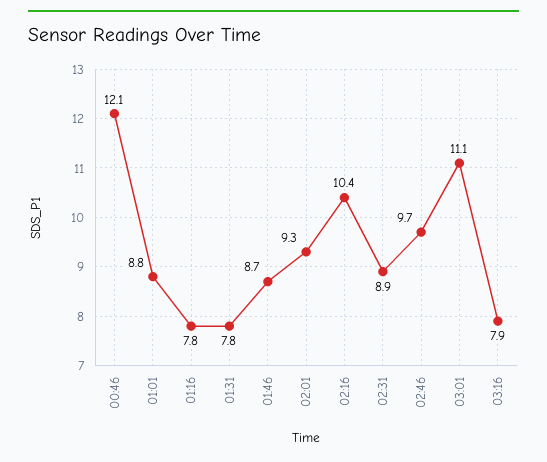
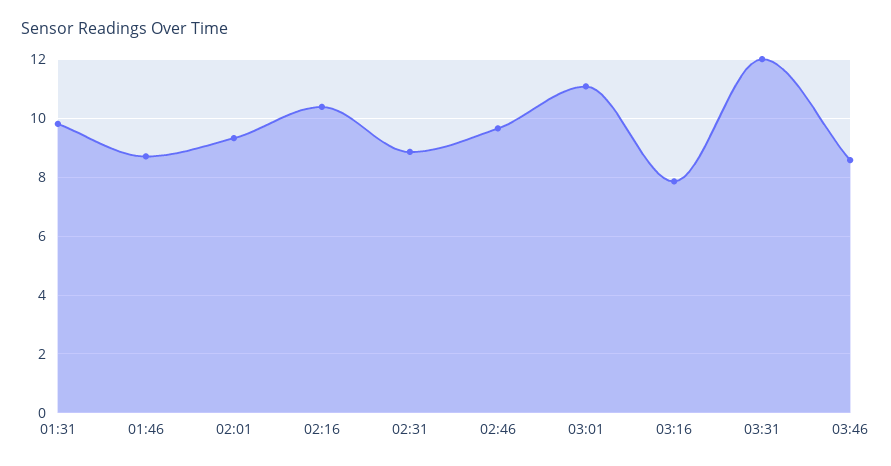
00:46: 12.1 -> none
01:01: 8.8 -> none
01:16: 7.8 -> none
01:31: 7.8 -> 9.75
03:31: none -> 12
03:46: none -> 8.5

